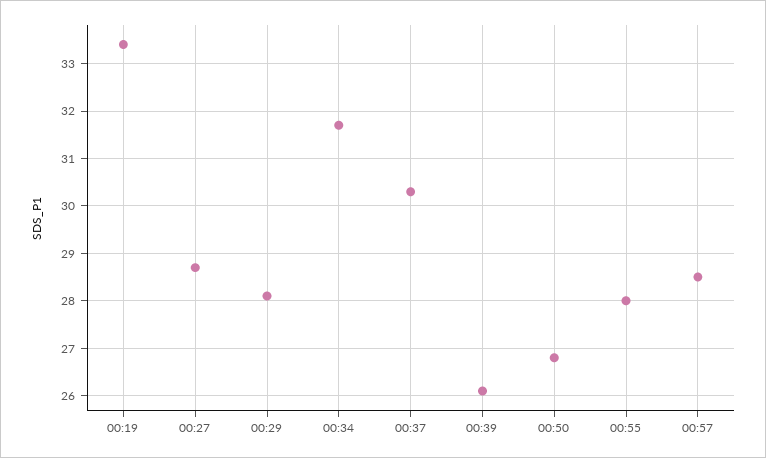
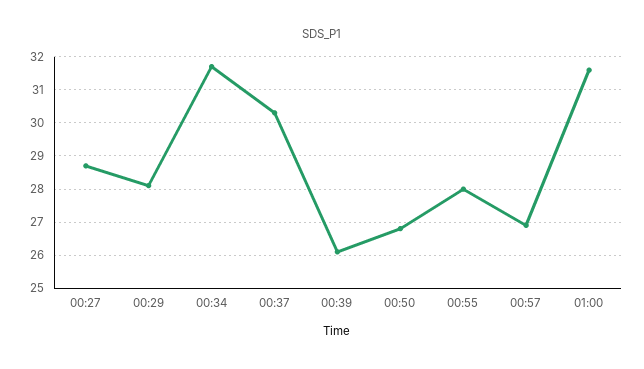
00:19: 33.5 -> none
00:57: 28.5 -> 27
01:00: none -> 31.5

